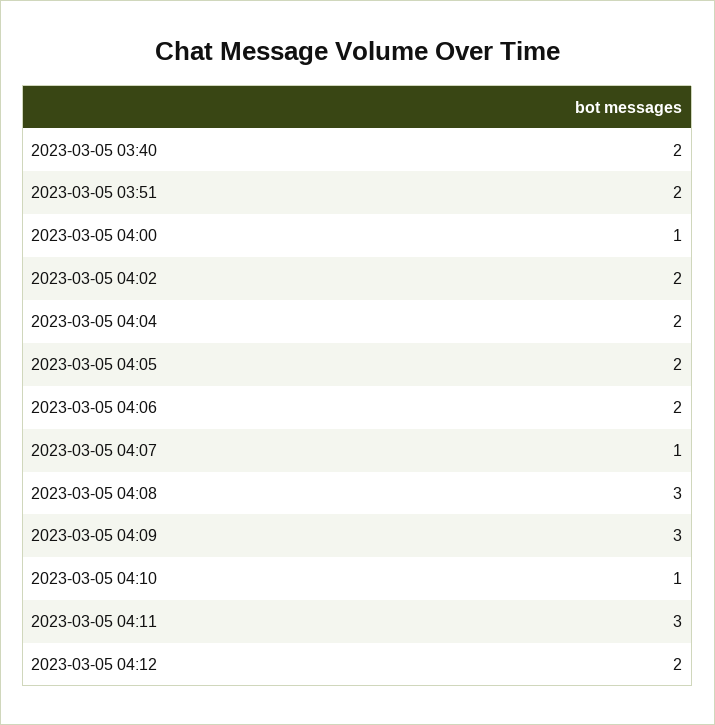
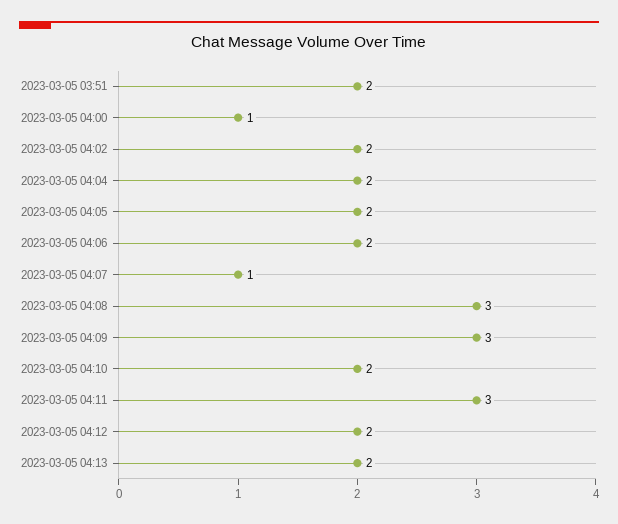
2023-03-05 03:40: 2 -> none
2023-03-05 04:10: 1 -> 2
2023-03-05 04:13: none -> 2

